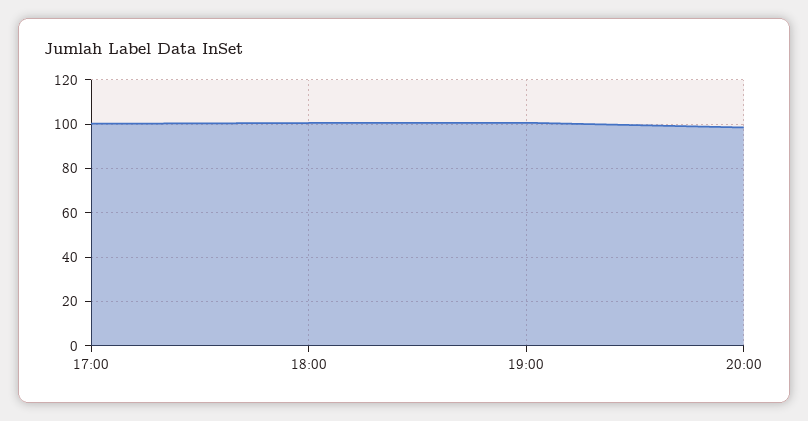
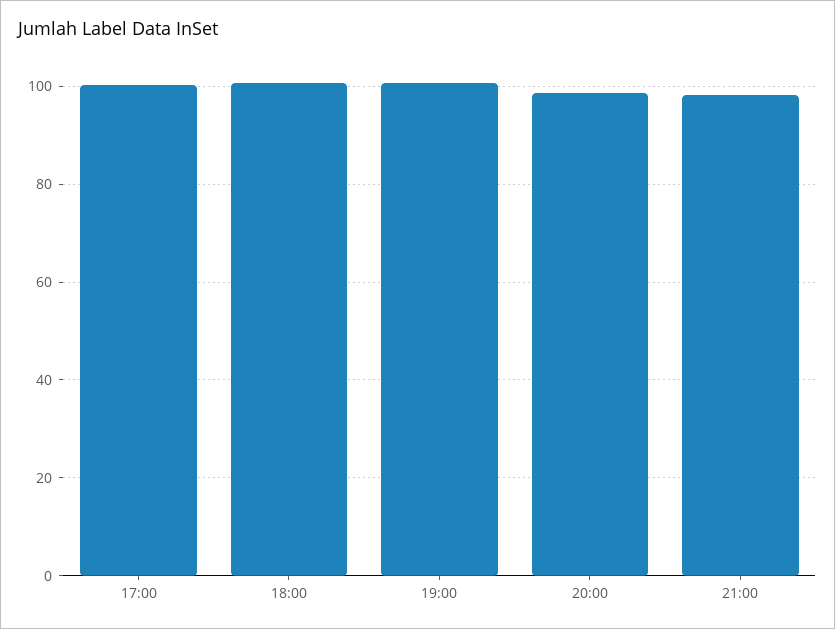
21:00: none -> 98

